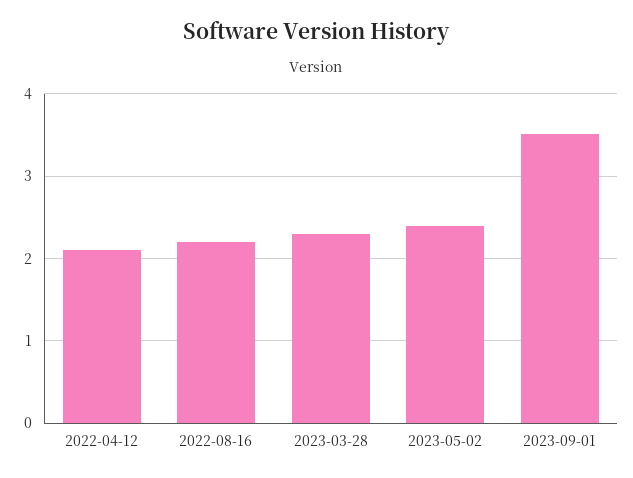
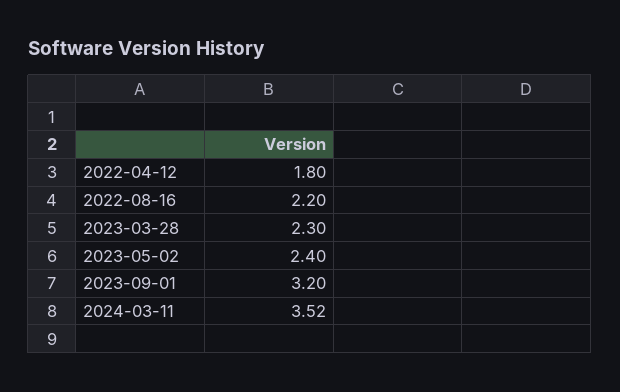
2022-04-12: 2.1 -> 1.8
2023-09-01: 3.5 -> 3.2
2024-03-11: none -> 3.52

